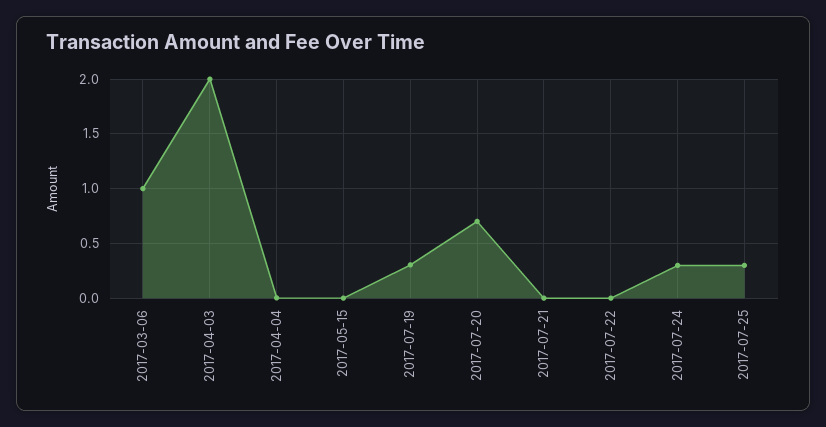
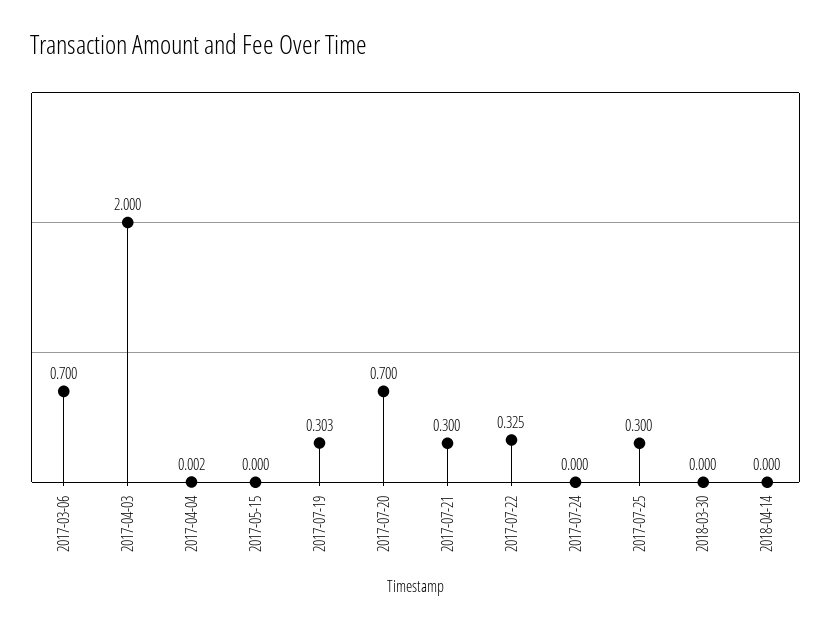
2017-03-06: 1 -> 0.7
2017-07-21: 0 -> 0.3
2017-07-22: 0 -> 0.325
2017-07-24: 0.3 -> 0
2018-03-30: none -> 0
2018-04-14: none -> 0

